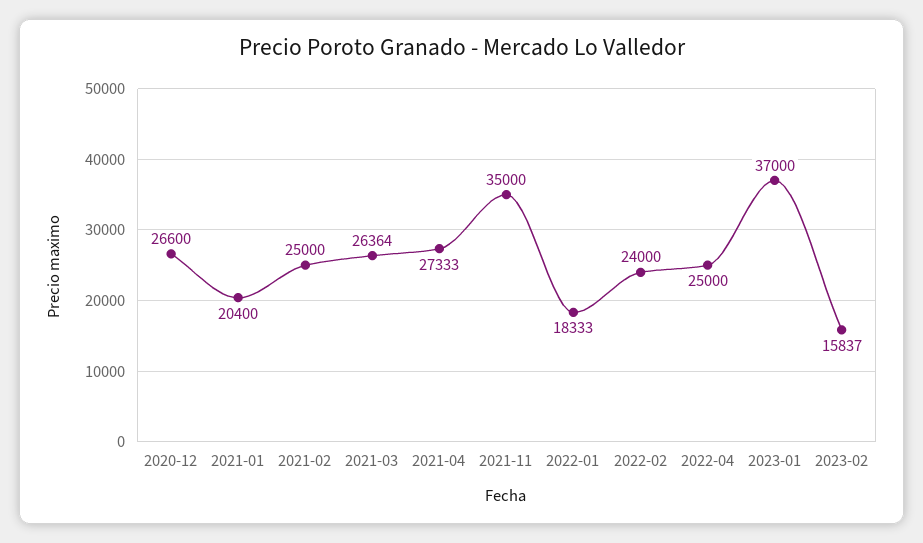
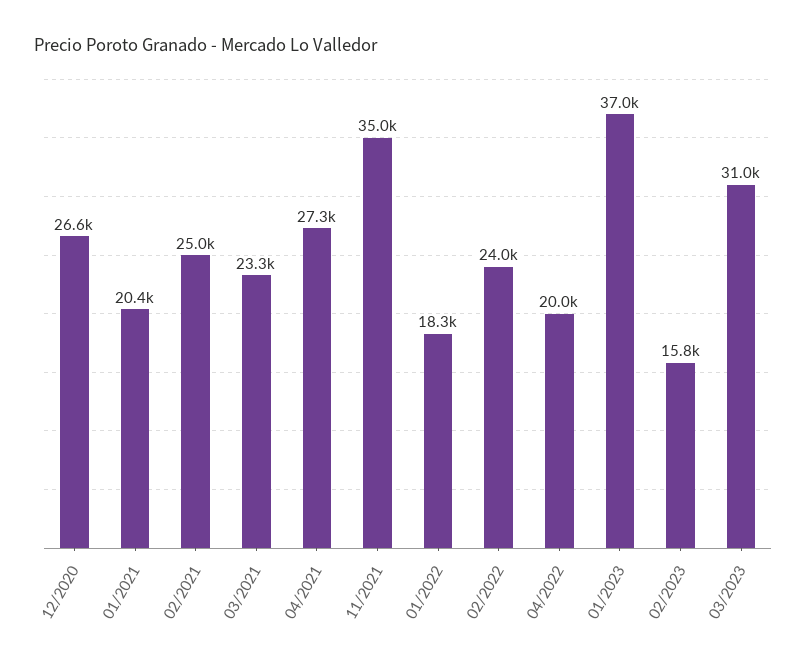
2021-03: 26364 -> 23300
2022-04: 25000 -> 20000
03/2023: none -> 31000

